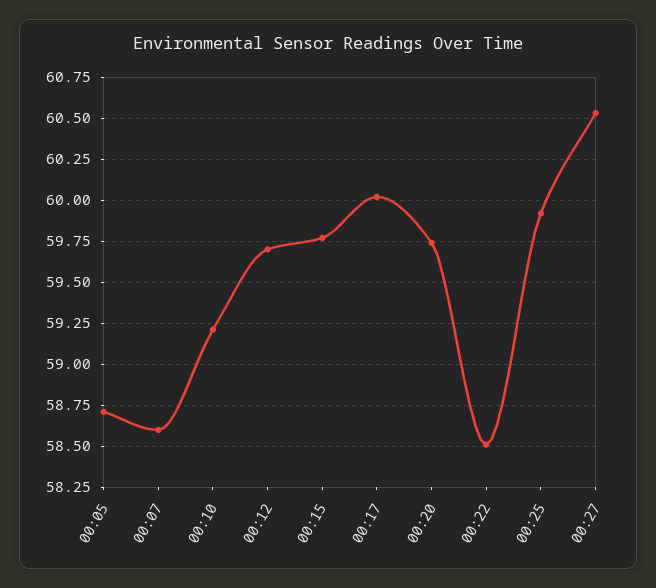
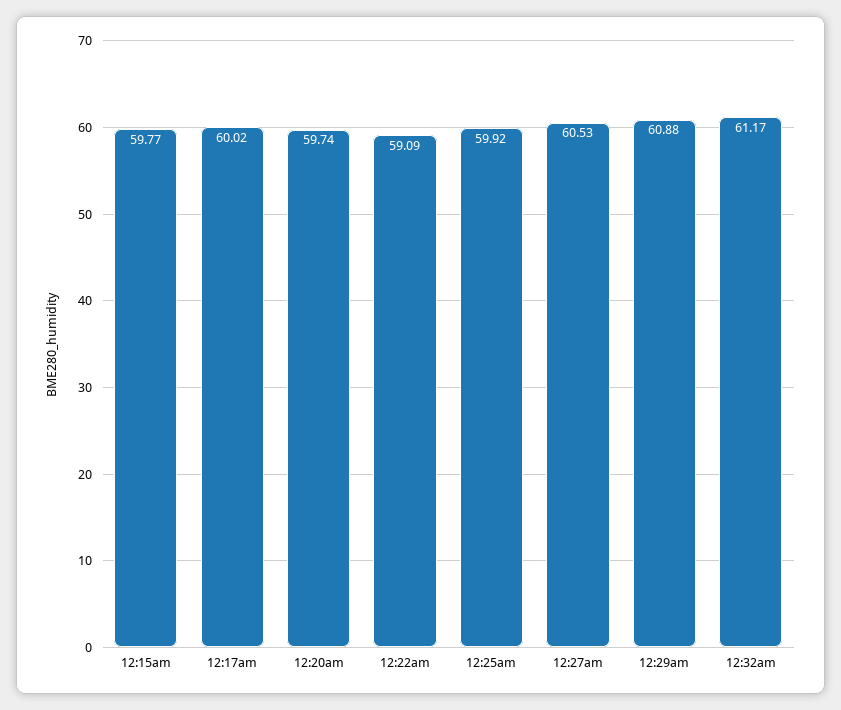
00:05: 58.7 -> none
00:07: 58.6 -> none
00:10: 59.2 -> none
00:12: 59.7 -> none
00:22: 58.5 -> 59.09
12:29am: none -> 60.88
12:32am: none -> 61.17

